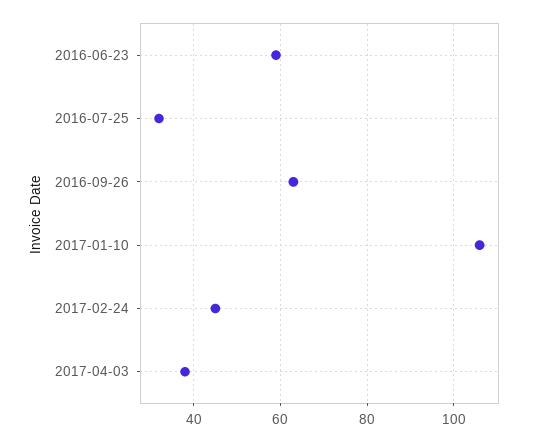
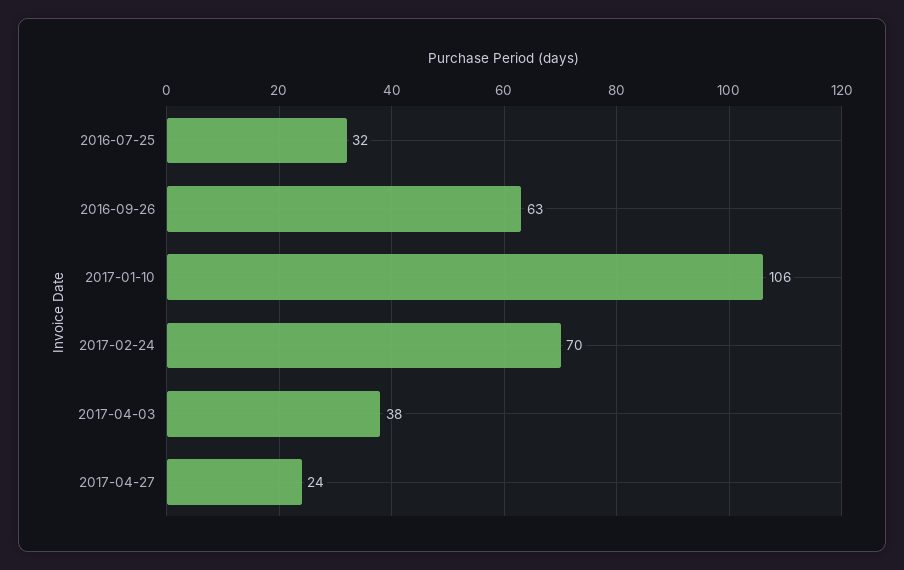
2016-06-23: 60 -> none
2017-02-24: 45 -> 70
2017-04-27: none -> 24

